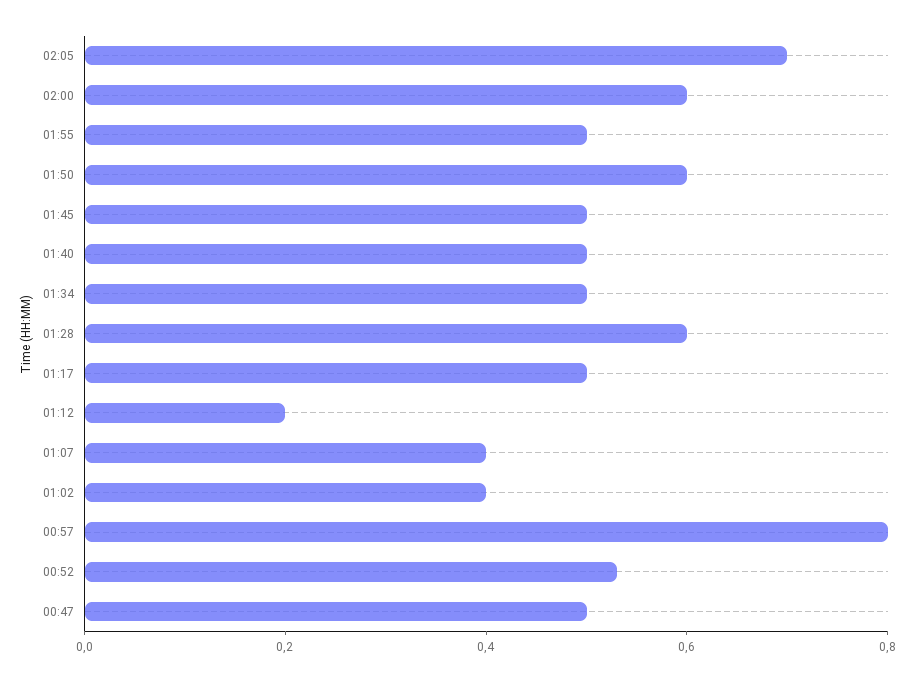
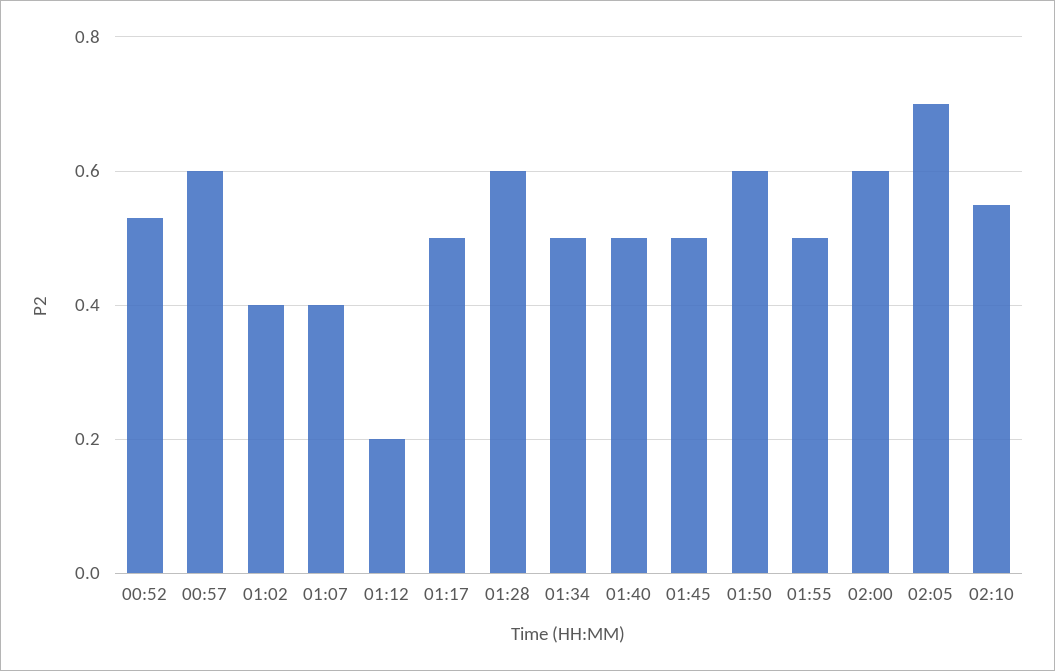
00:57: 0.8 -> 0.6
00:47: 0.5 -> none
02:10: none -> 0.55

